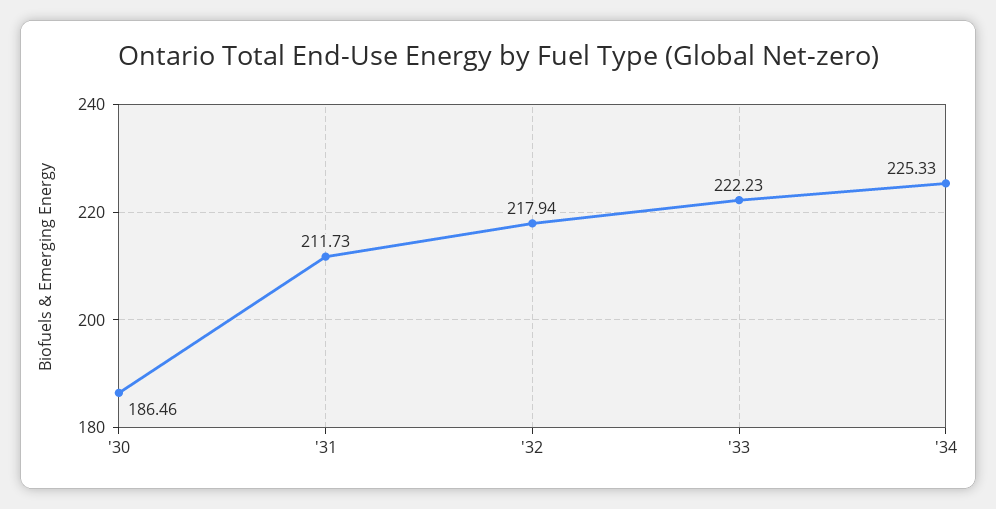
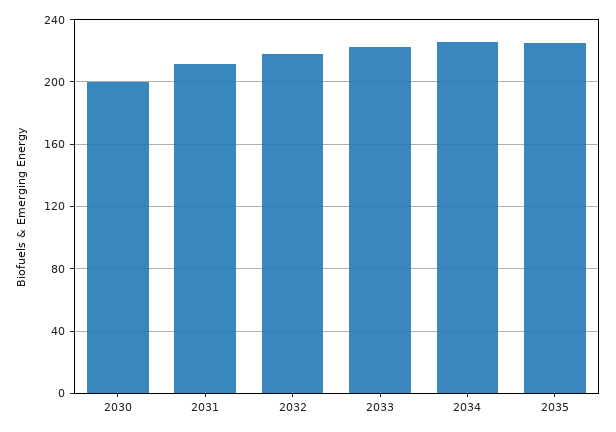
'30: 186.46 -> 200
2035: none -> 225

